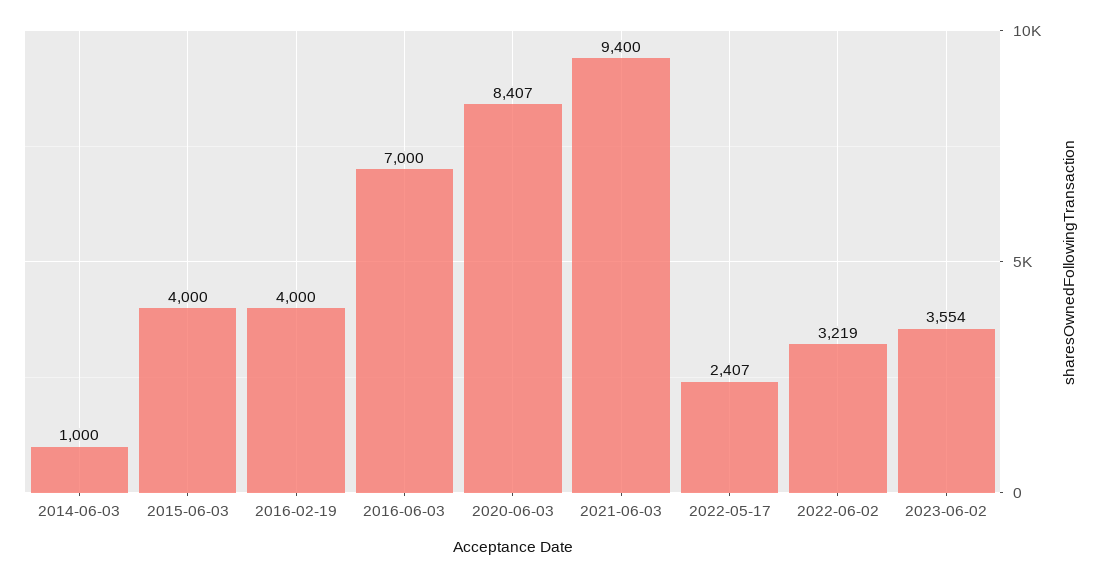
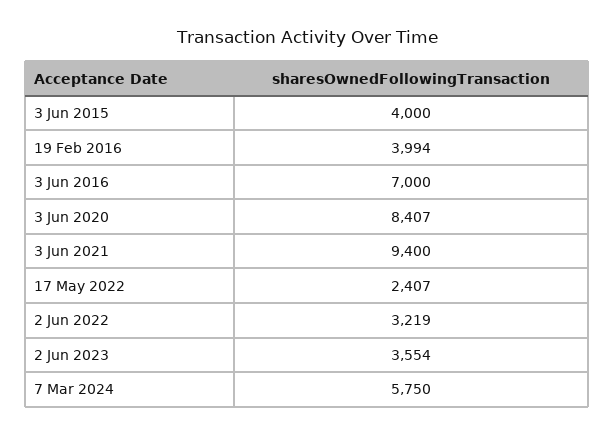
2014-06-03: 1000 -> none
2016-02-19: 4000 -> 3994
7 Mar 2024: none -> 5750

